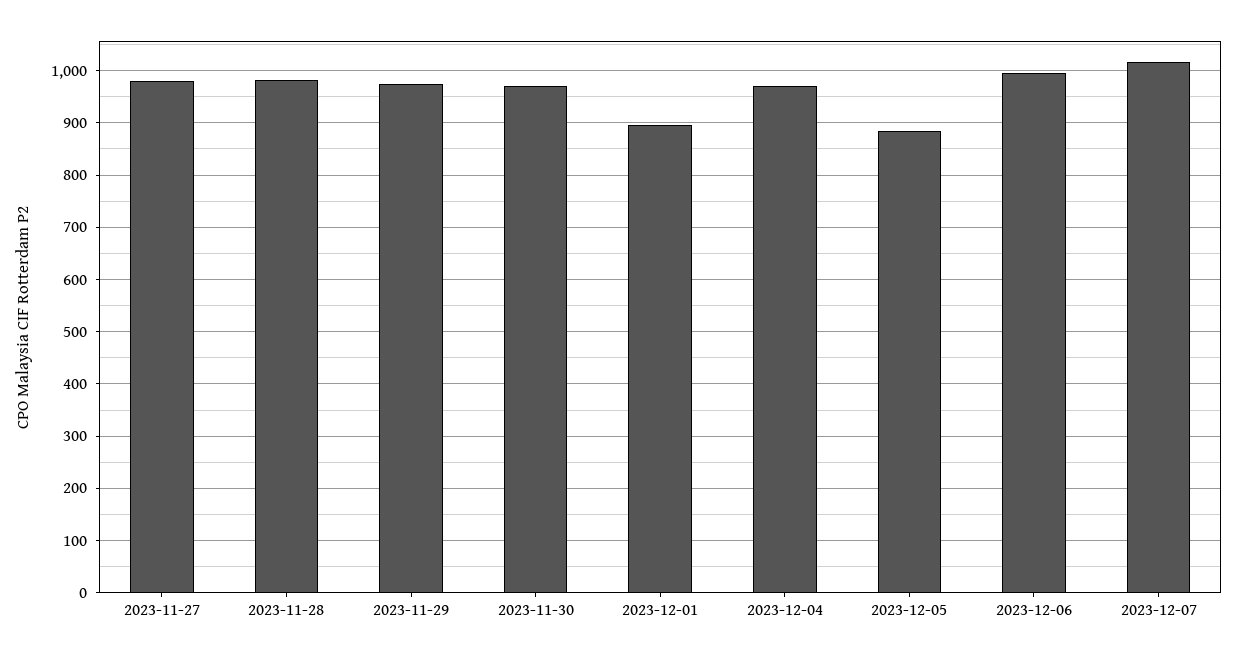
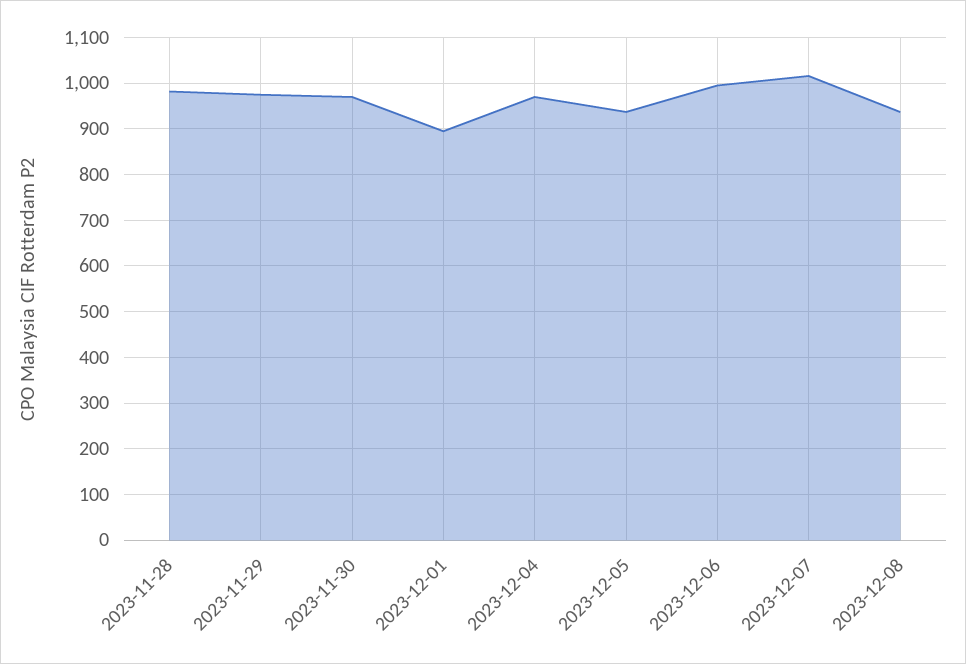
2023-11-27: 980 -> none
2023-12-05: 880 -> 940
2023-12-08: none -> 940

